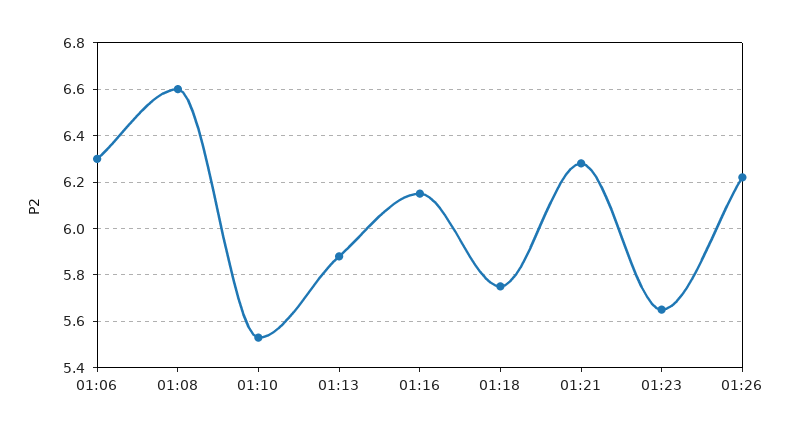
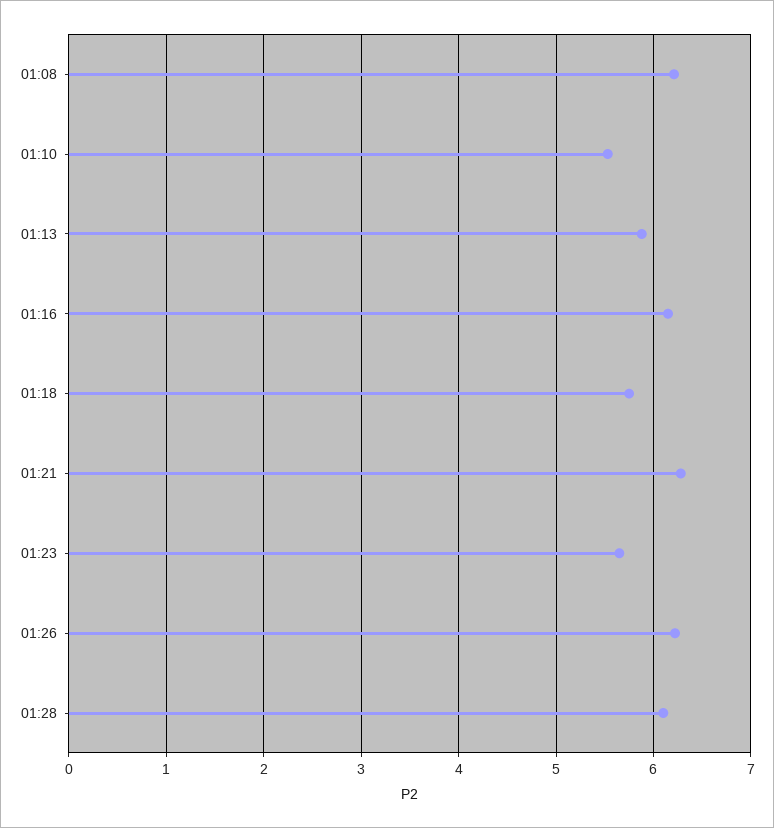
01:06: 6.3 -> none
01:08: 6.6 -> 6.2
01:28: none -> 6.1

